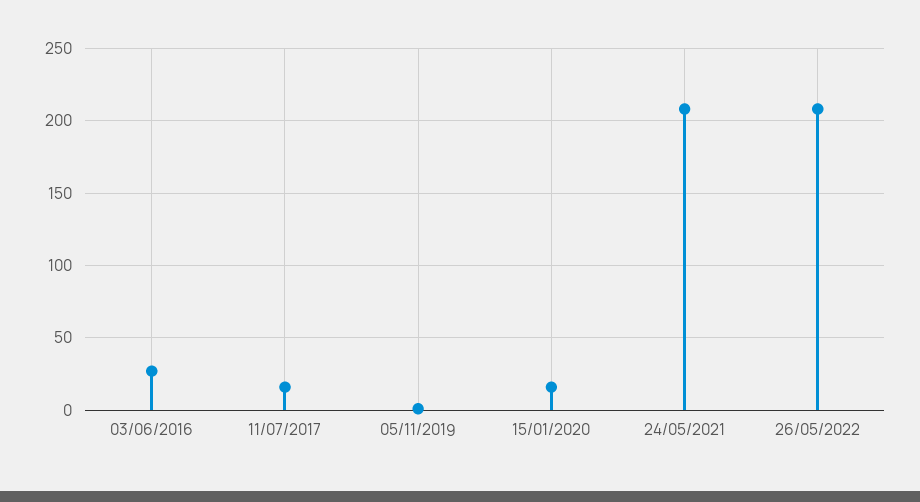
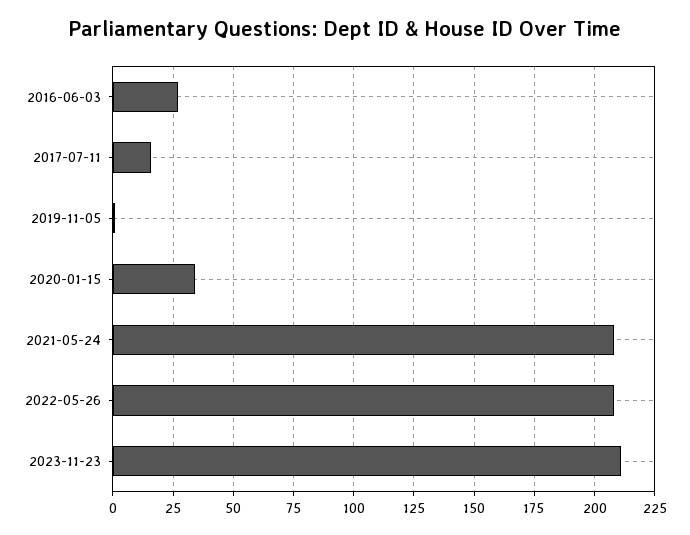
15/01/2020: 15 -> 35
2023-11-23: none -> 210

